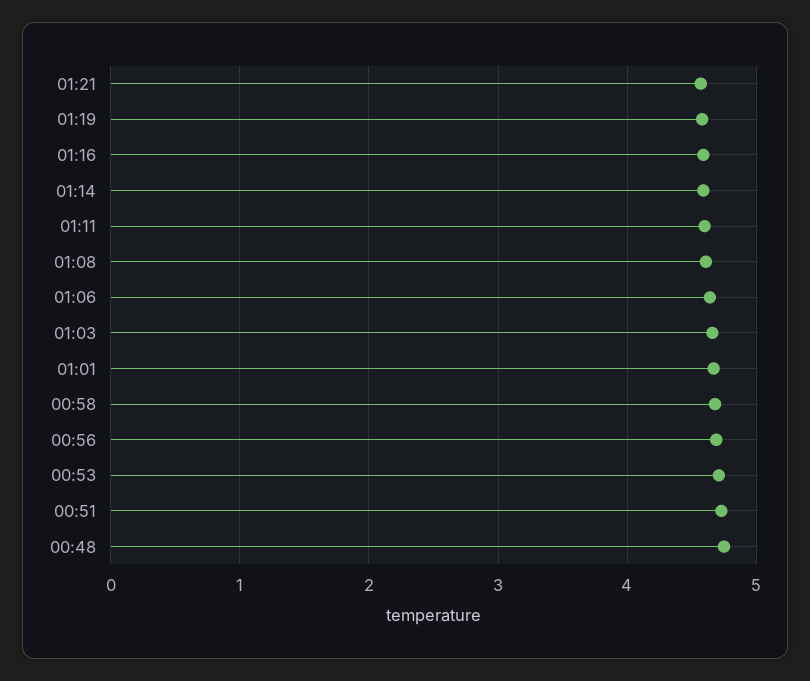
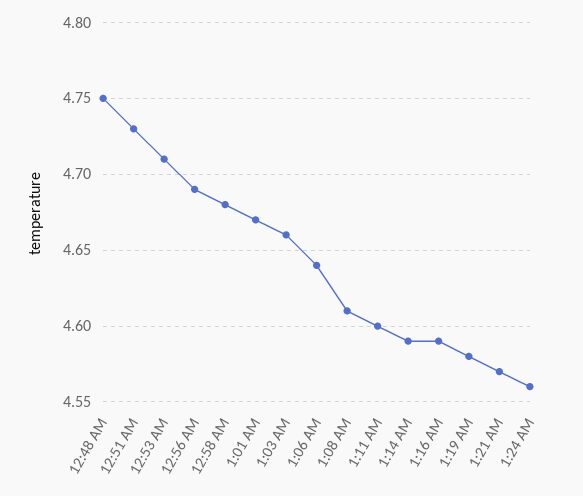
1:24 AM: none -> 4.56

